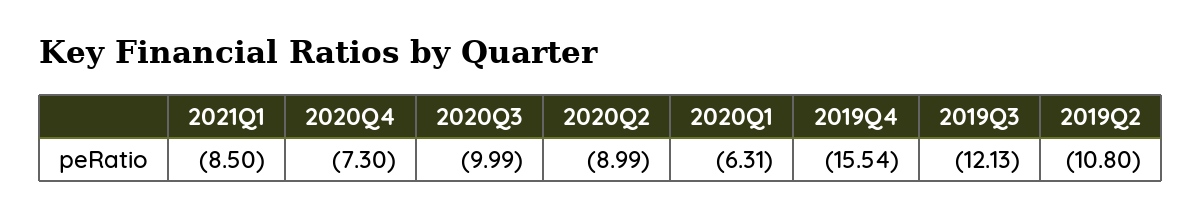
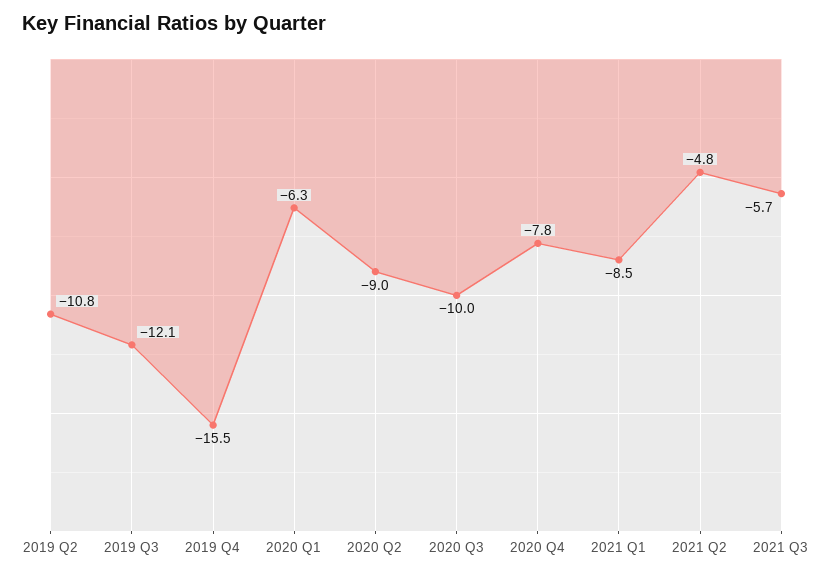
2020Q4: -7.3 -> -7.8
2021 Q2: none -> -4.8
2021 Q3: none -> -5.7

